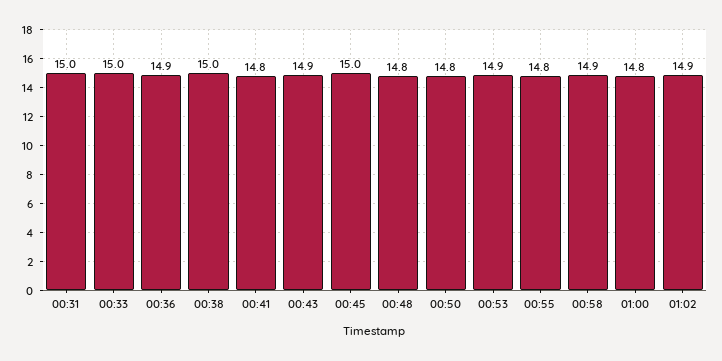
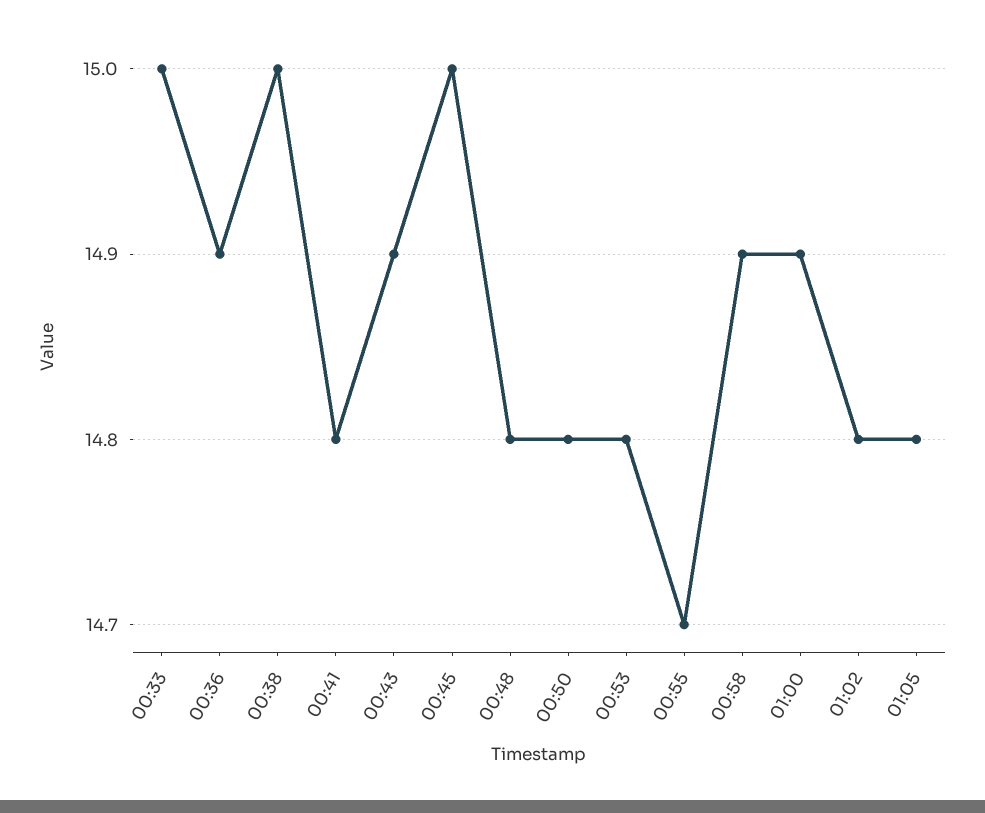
00:31: 15 -> none
00:53: 14.9 -> 14.8
00:55: 14.8 -> 14.7
01:00: 14.8 -> 14.9
01:02: 14.9 -> 14.8
01:05: none -> 14.8

